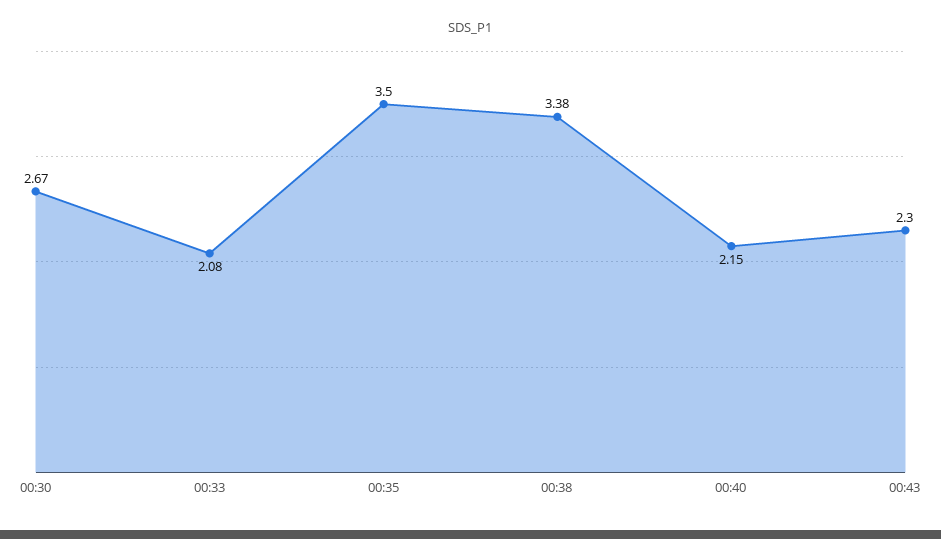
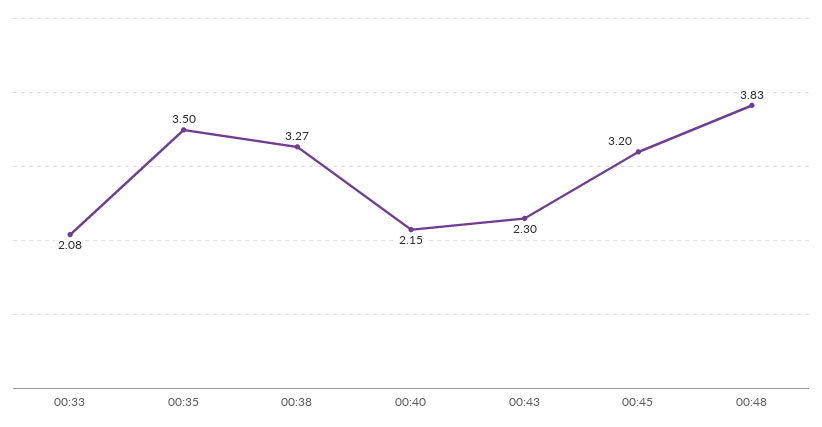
00:30: 2.67 -> none
00:38: 3.38 -> 3.27
00:45: none -> 3.2
00:48: none -> 3.83

